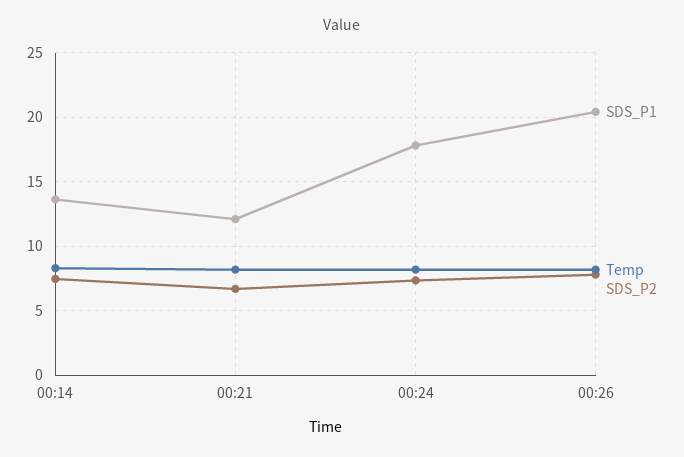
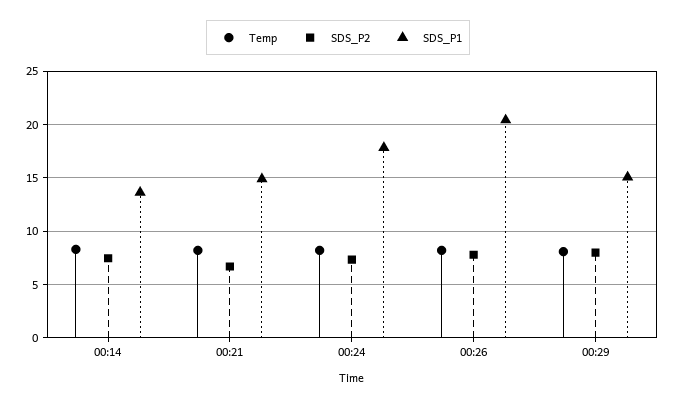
SDS_P1, 00:21: 12 -> 15
Temp, 00:29: none -> 8
SDS_P2, 00:29: none -> 8
SDS_P1, 00:29: none -> 15

